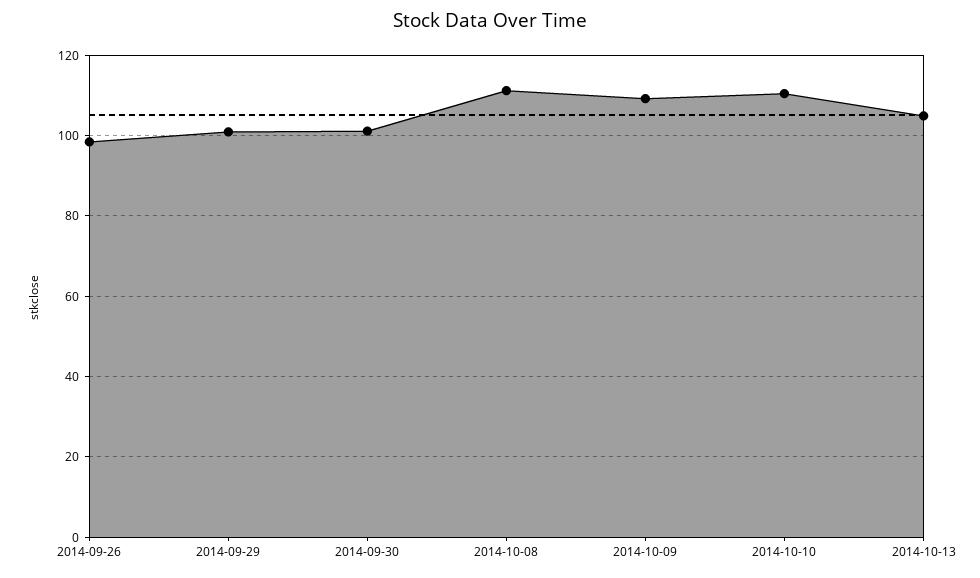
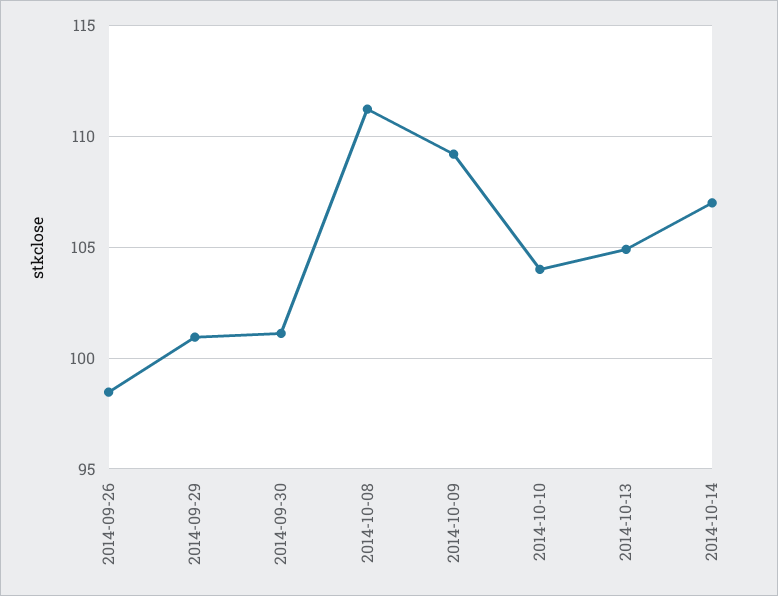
2014-10-10: 110 -> 104
2014-10-14: none -> 107

